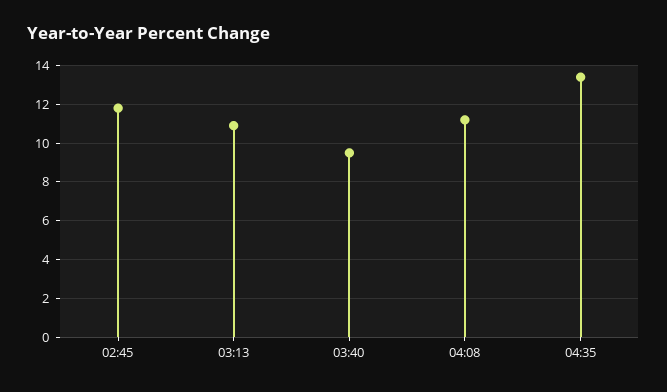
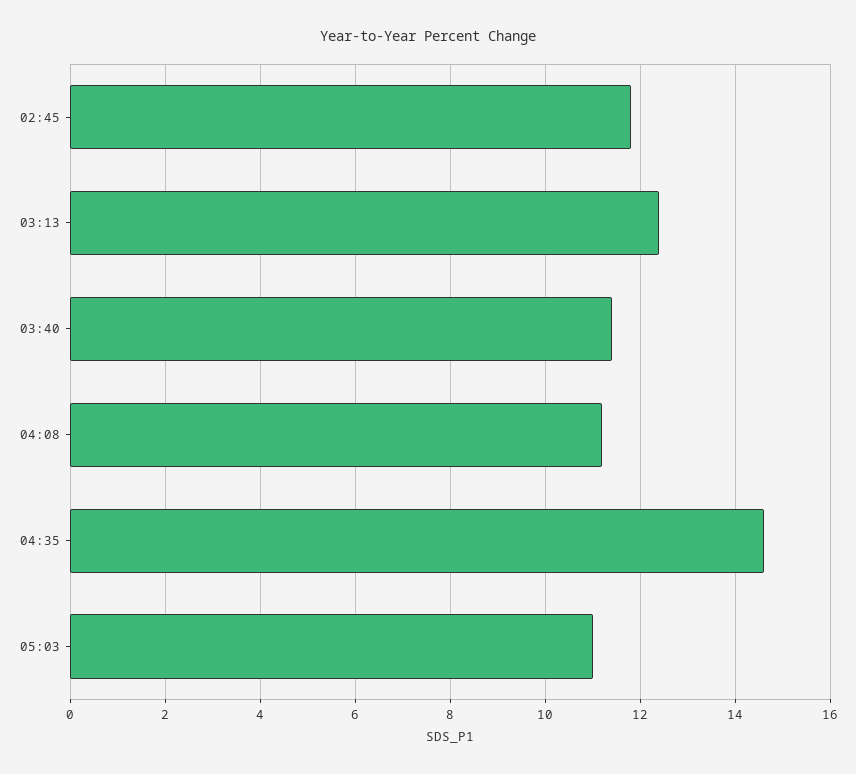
03:13: 11 -> 12.5
03:40: 9.5 -> 11.5
04:35: 13.5 -> 14.5
05:03: none -> 11

